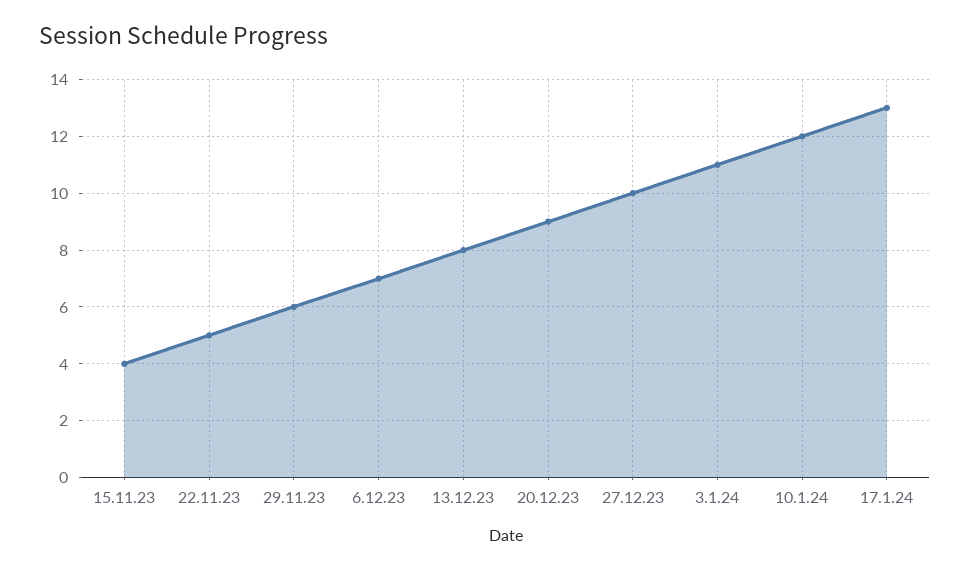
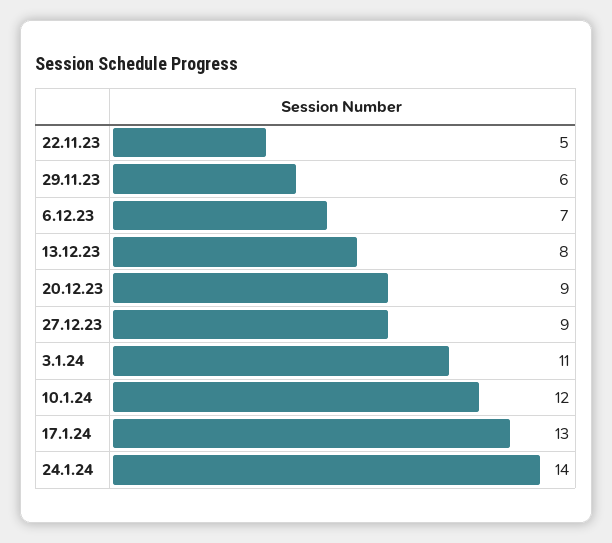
15.11.23: 4 -> none
27.12.23: 10 -> 9
24.1.24: none -> 14

